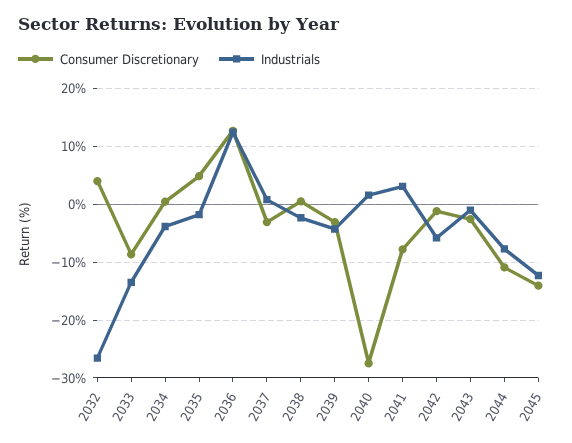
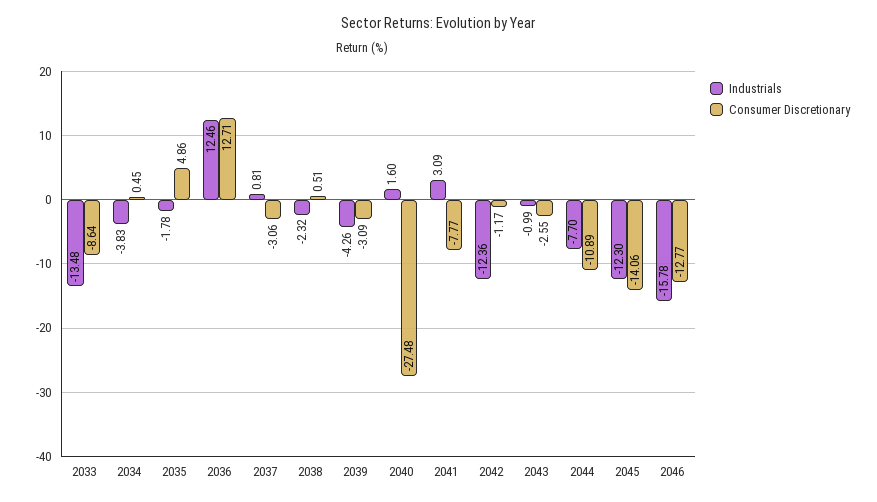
Consumer Discretionary, 2032: 4 -> none
Industrials, 2032: -26 -> none
Industrials, 2042: -6 -> -12.36
Industrials, 2046: none -> -15.78
Consumer Discretionary, 2046: none -> -12.77

